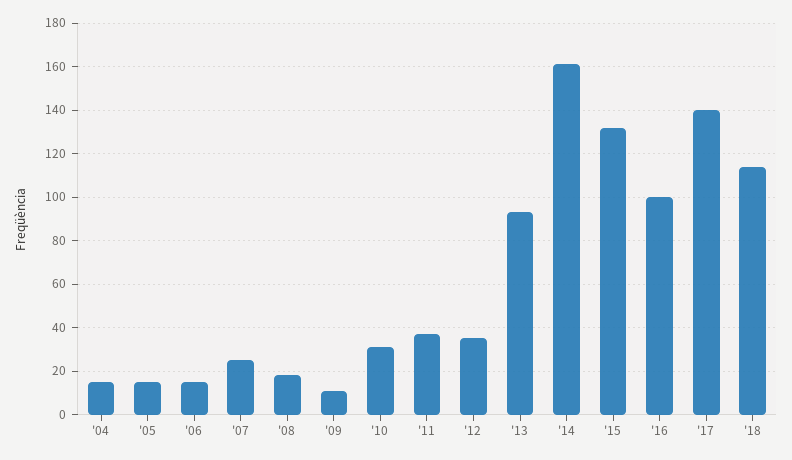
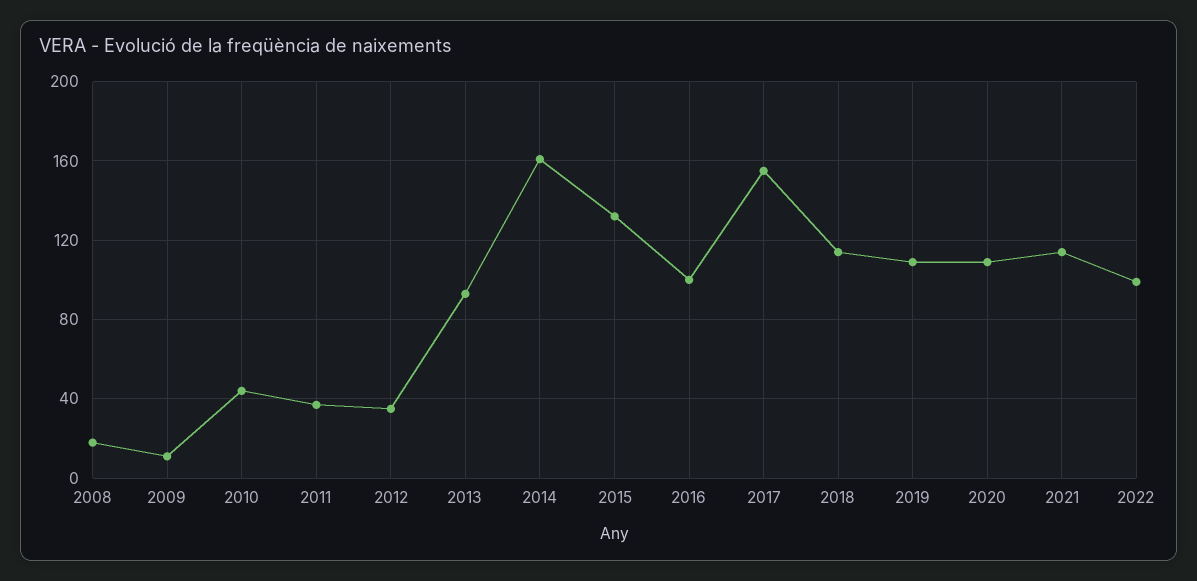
'04: 15 -> none
'05: 15 -> none
'06: 15 -> none
'07: 25 -> none
'10: 30 -> 45
'17: 140 -> 155
2019: none -> 110
2020: none -> 110
2021: none -> 115
2022: none -> 100

